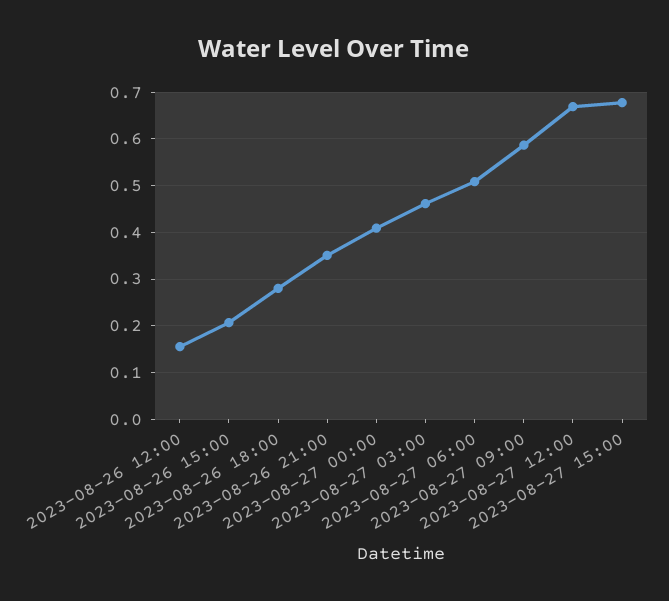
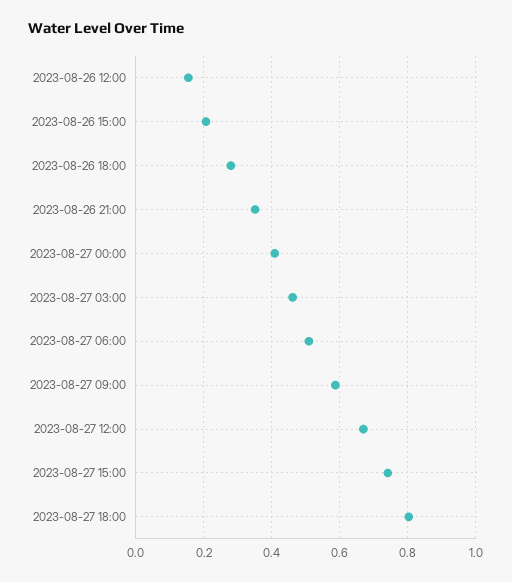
2023-08-27 15:00: 0.68 -> 0.74
2023-08-27 18:00: none -> 0.8

